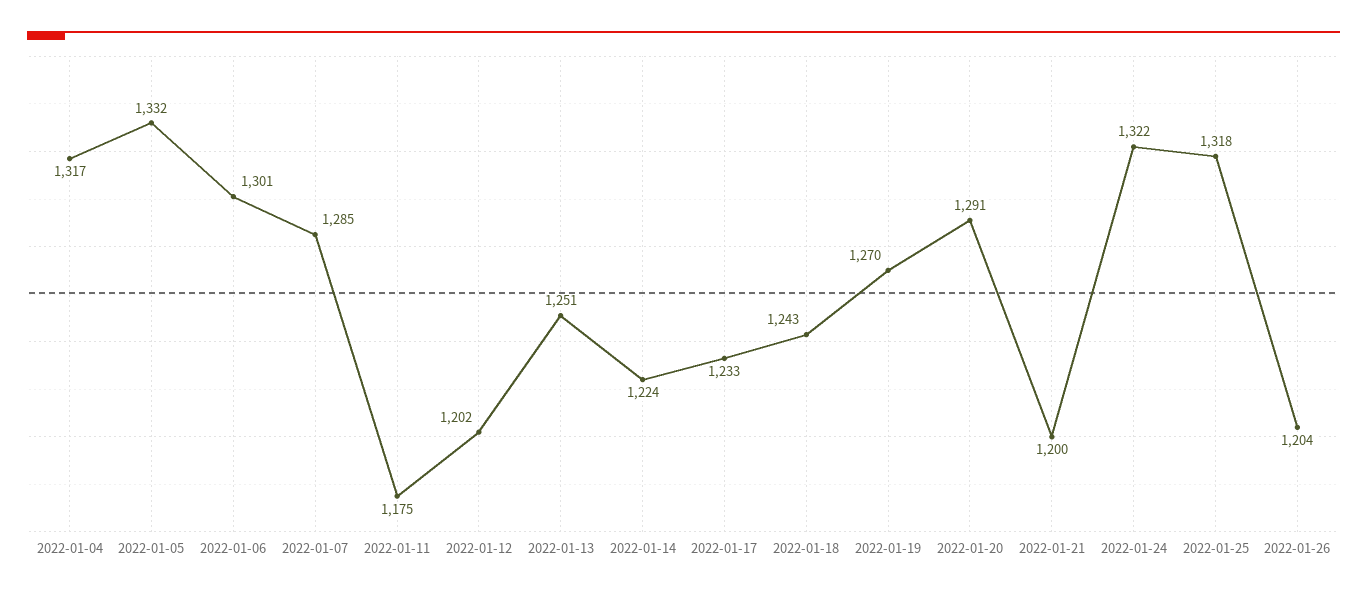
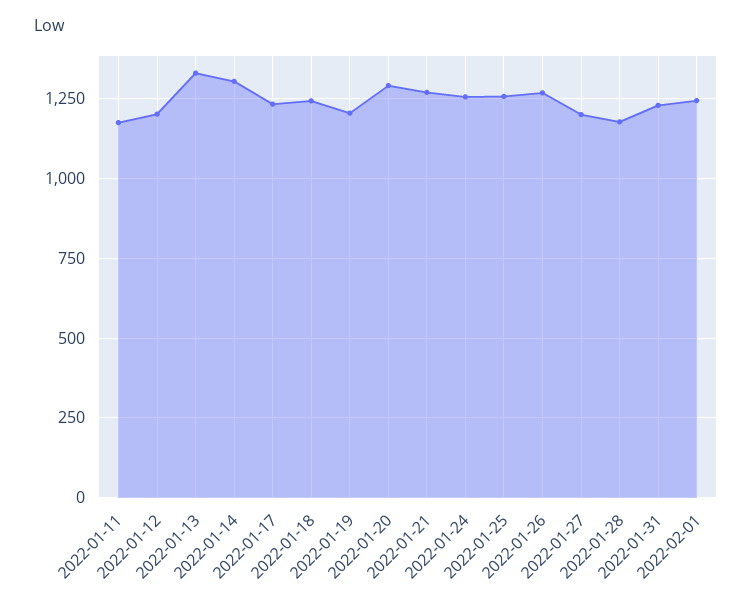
2022-01-04: 1317 -> none
2022-01-05: 1332 -> none
2022-01-06: 1301 -> none
2022-01-07: 1285 -> none
2022-01-13: 1251 -> 1325
2022-01-14: 1224 -> 1300
2022-01-19: 1270 -> 1200
2022-01-21: 1200 -> 1275
2022-01-24: 1322 -> 1250
2022-01-25: 1318 -> 1250
2022-01-26: 1204 -> 1275
2022-01-27: none -> 1200
2022-01-28: none -> 1175
2022-01-31: none -> 1225
2022-02-01: none -> 1250

